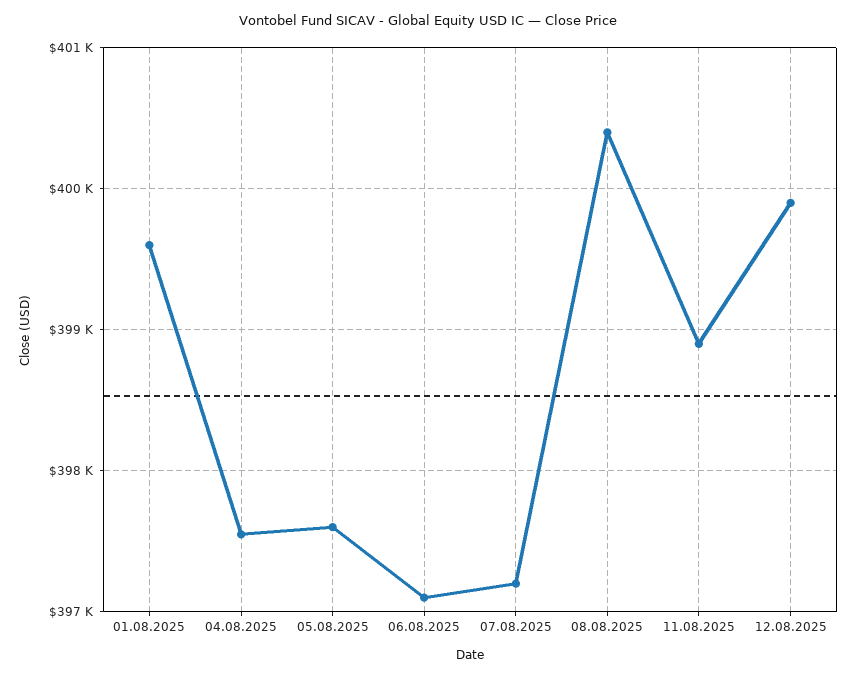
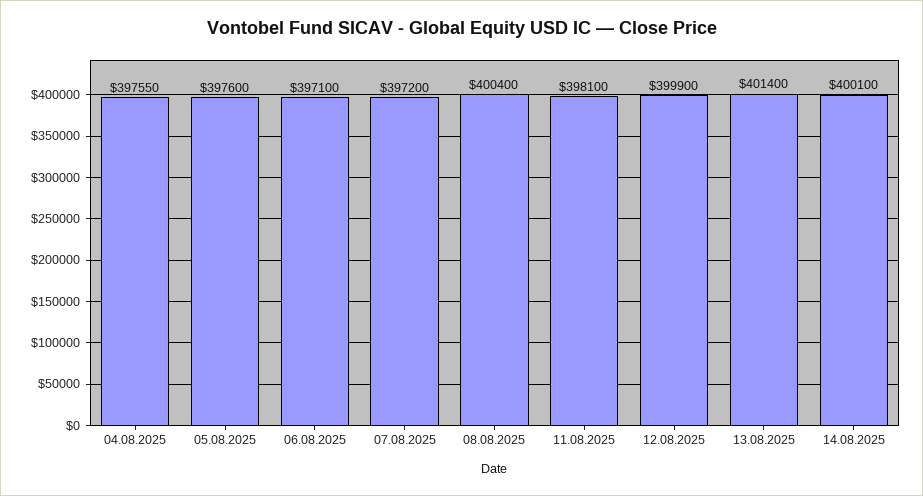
01.08.2025: 399600 -> none
11.08.2025: 398900 -> 398100
13.08.2025: none -> 401400
14.08.2025: none -> 400100

